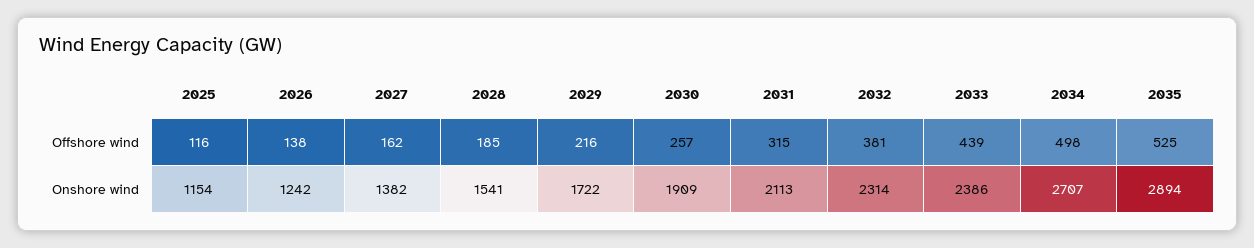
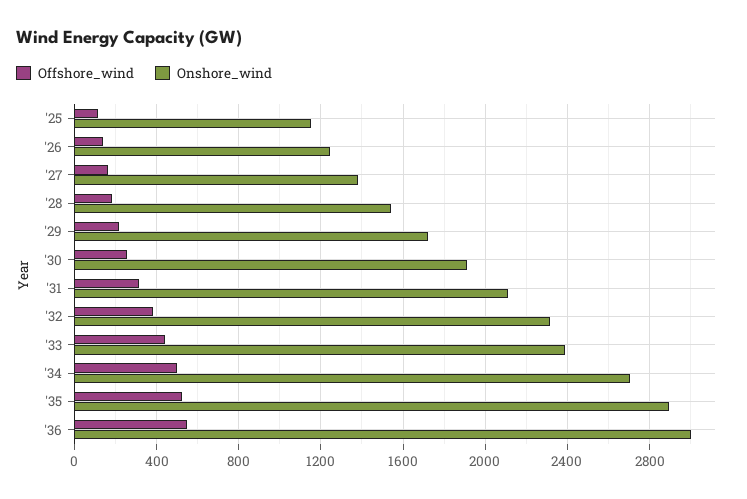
Offshore wind, '36: none -> 550
Onshore wind, '36: none -> 3000

